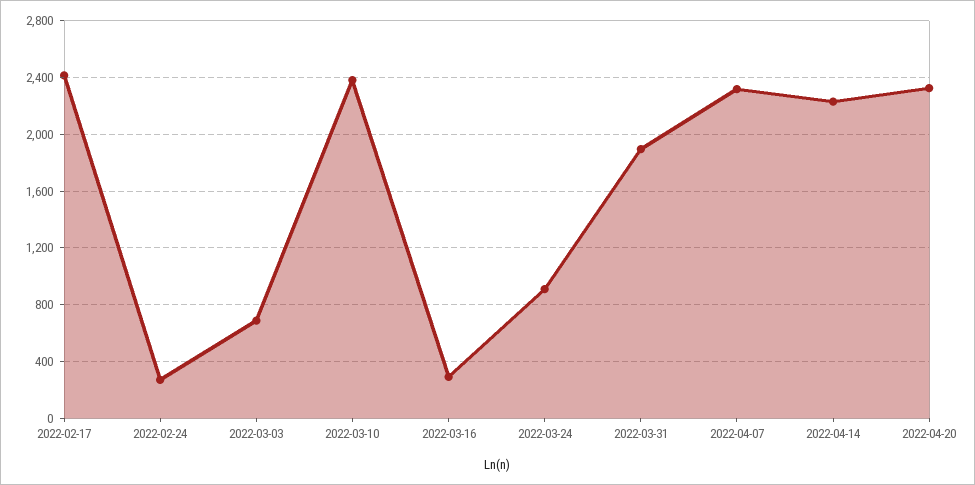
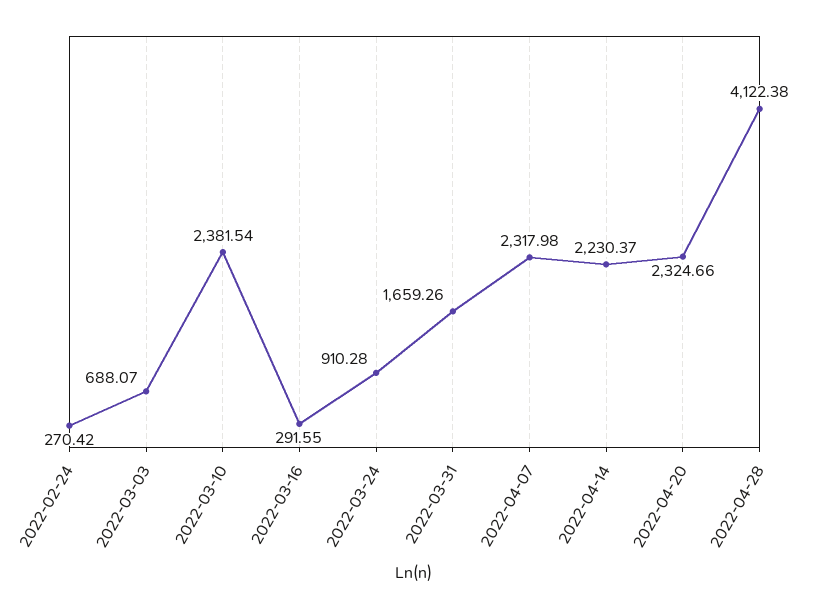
2022-02-17: 2400 -> none
2022-03-31: 1900 -> 1659.26
2022-04-28: none -> 4122.38

